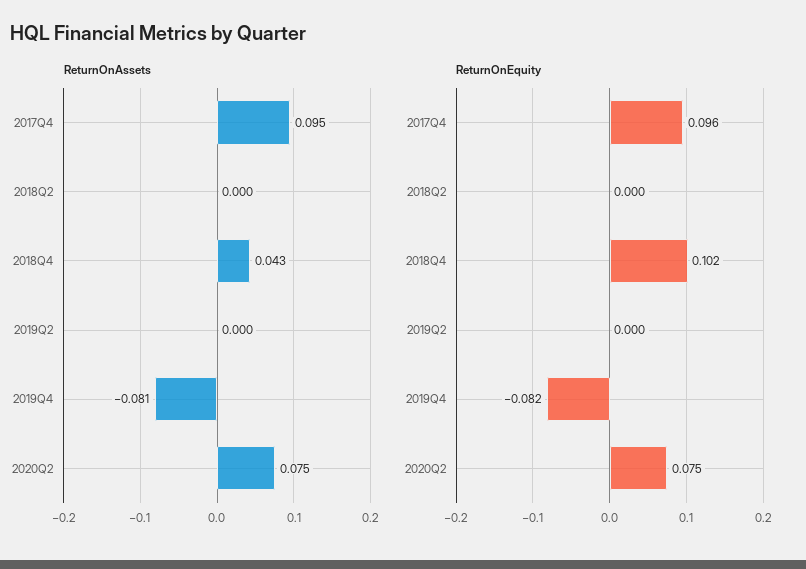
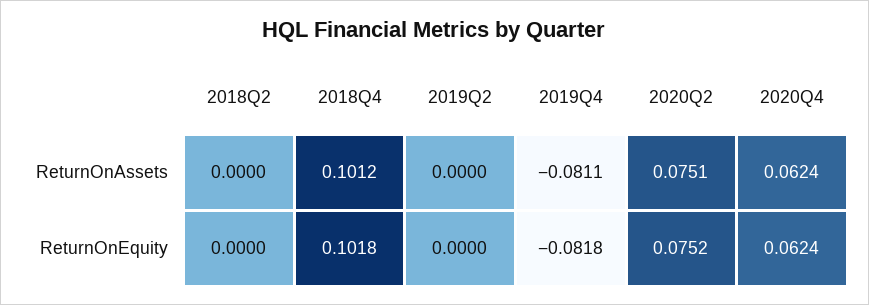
ReturnOnAssets, 2017Q4: 0.095 -> none
ReturnOnAssets, 2018Q4: 0.043 -> 0.1012
ReturnOnEquity, 2017Q4: 0.096 -> none
ReturnOnAssets, 2020Q4: none -> 0.0624
ReturnOnEquity, 2020Q4: none -> 0.0624

